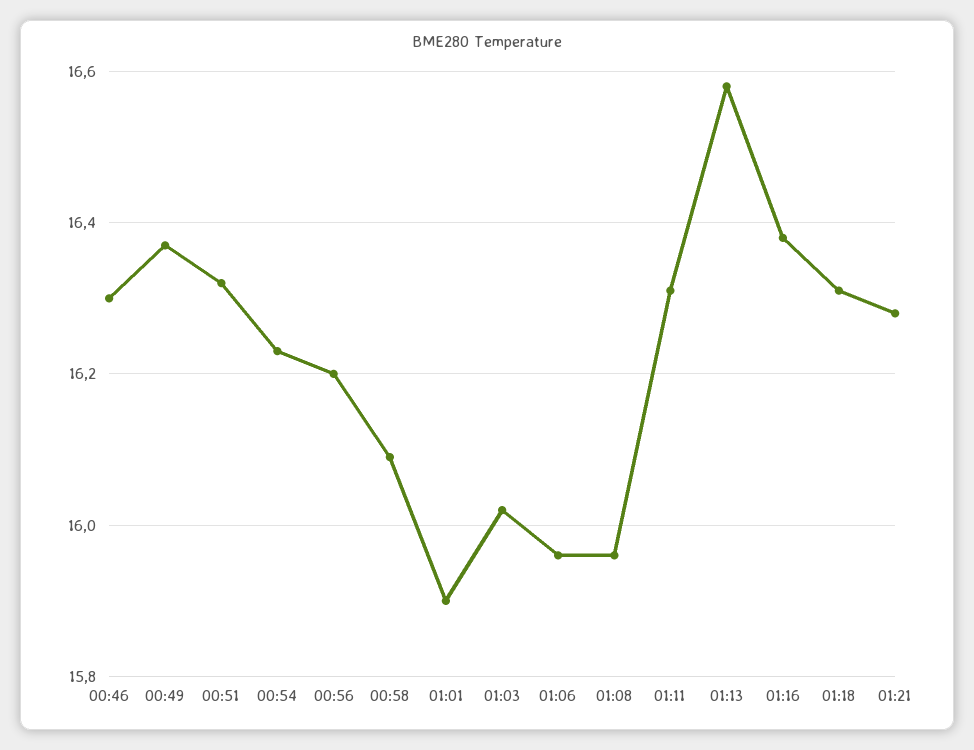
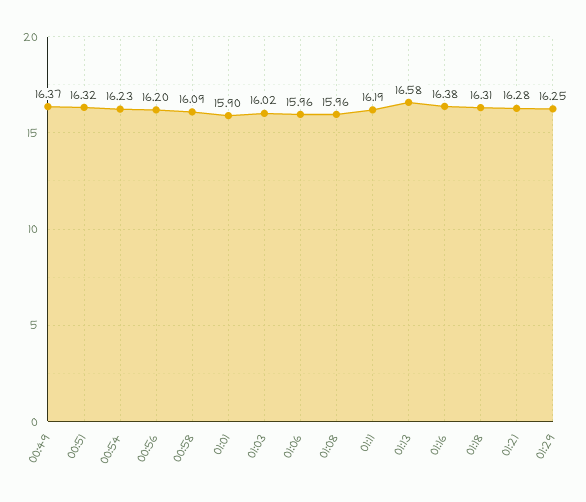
00:46: 16.3 -> none
01:11: 16.3 -> 16.19
01:29: none -> 16.25

